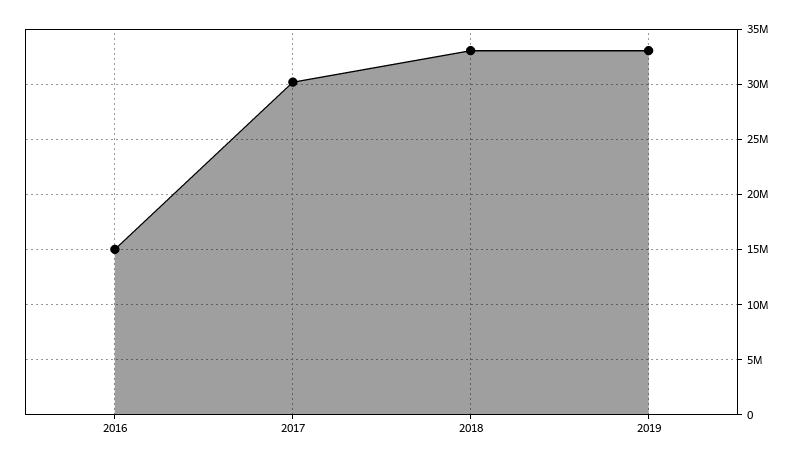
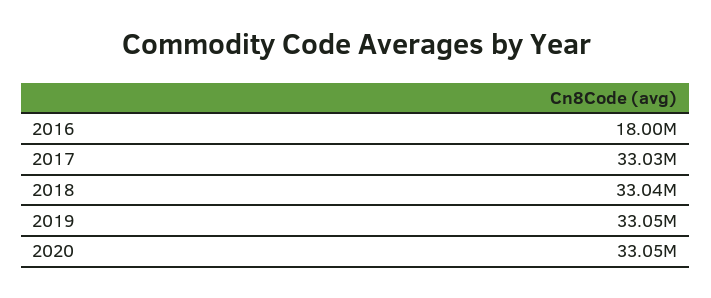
2016: 15000000 -> 18000000
2017: 30000000 -> 33030000
2020: none -> 33050000

